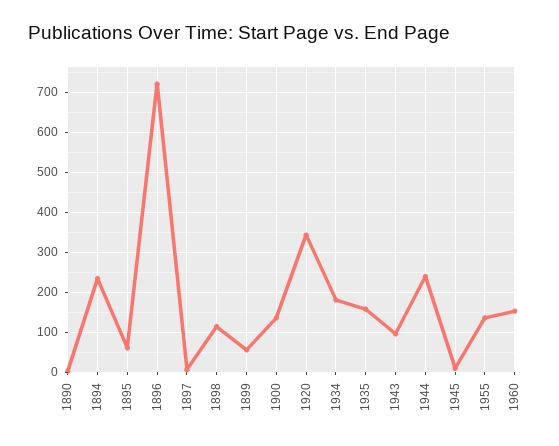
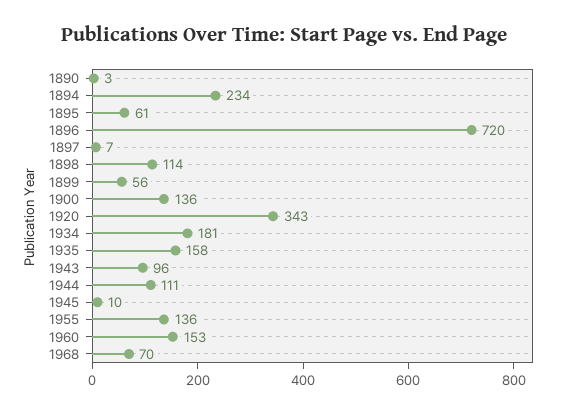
1944: 240 -> 111
1968: none -> 70

